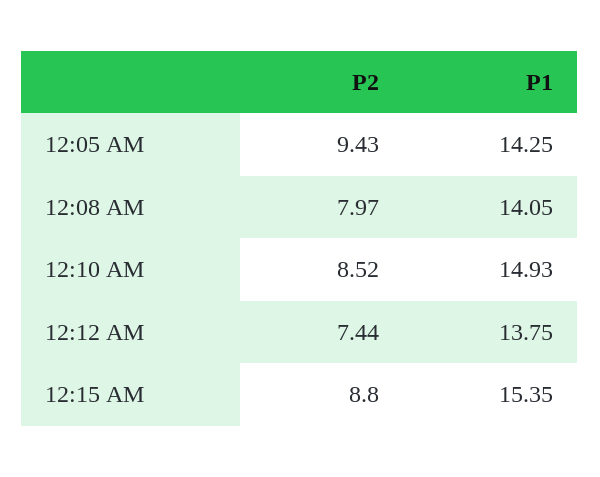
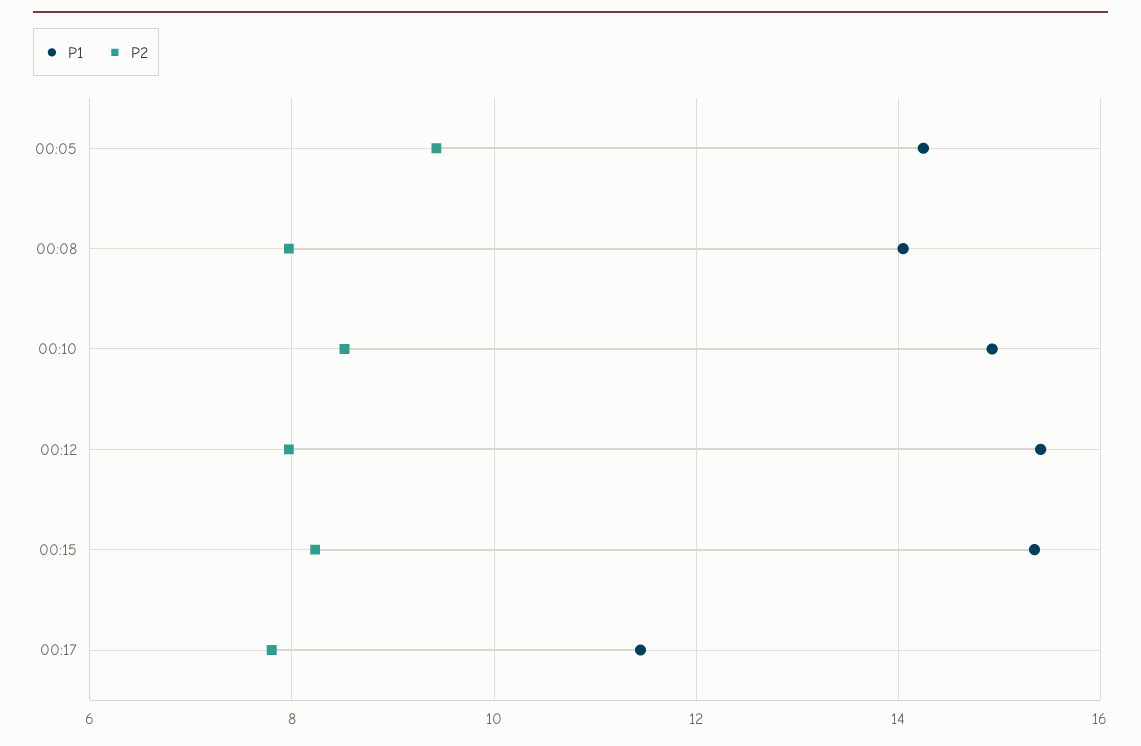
P2, 12:12 AM: 7.44 -> 8
P1, 12:12 AM: 13.75 -> 15.4
P2, 12:15 AM: 8.8 -> 8.2
P1, 00:17: none -> 11.4
P2, 00:17: none -> 7.8

